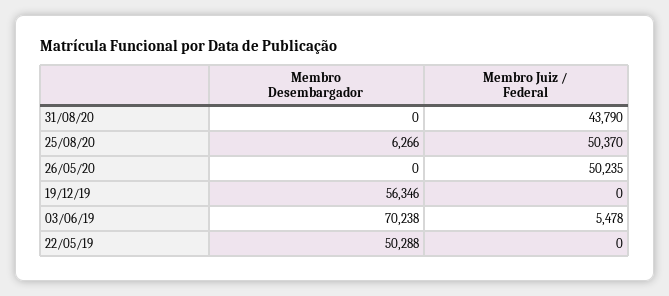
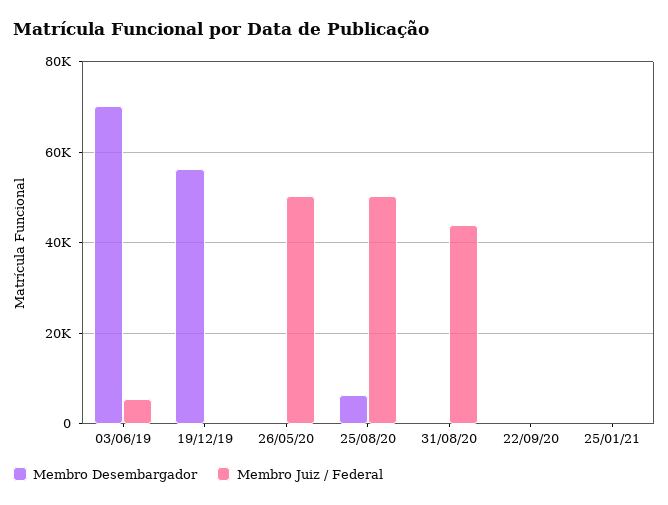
Membro Desembargador, 22/05/19: 50288 -> none
Membro Juiz / Federal, 22/05/19: 0 -> none
Membro Desembargador, 22/09/20: none -> 0
Membro Juiz / Federal, 22/09/20: none -> 0
Membro Desembargador, 25/01/21: none -> 0
Membro Juiz / Federal, 25/01/21: none -> 0

